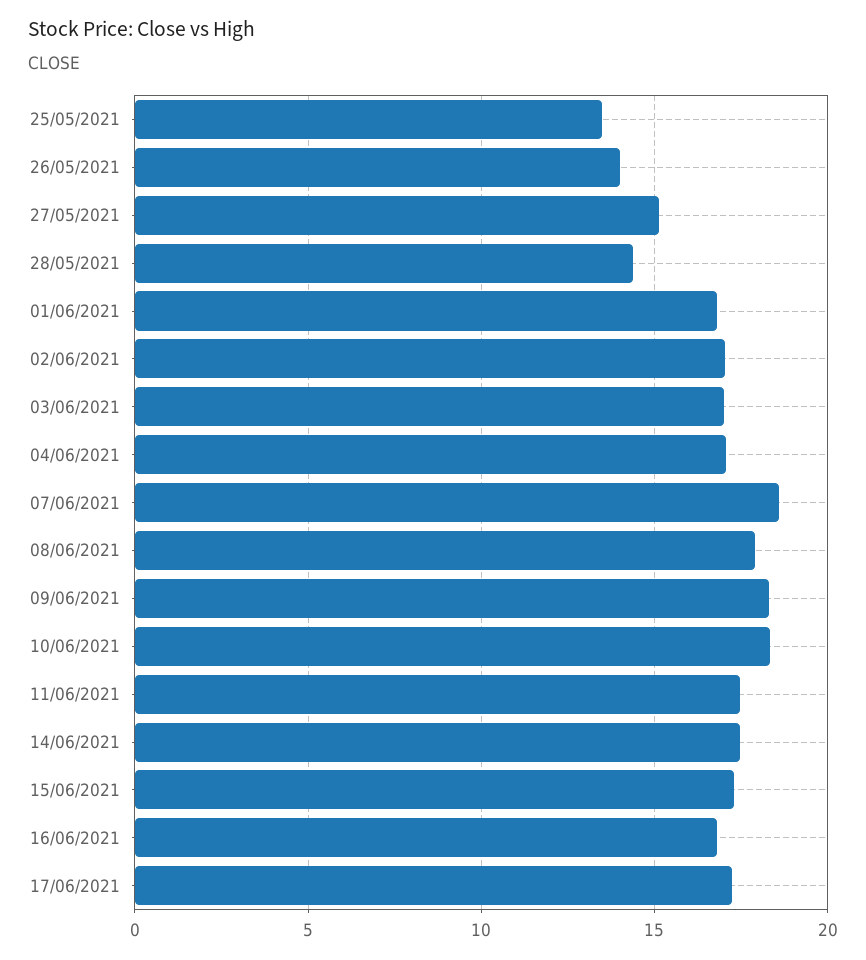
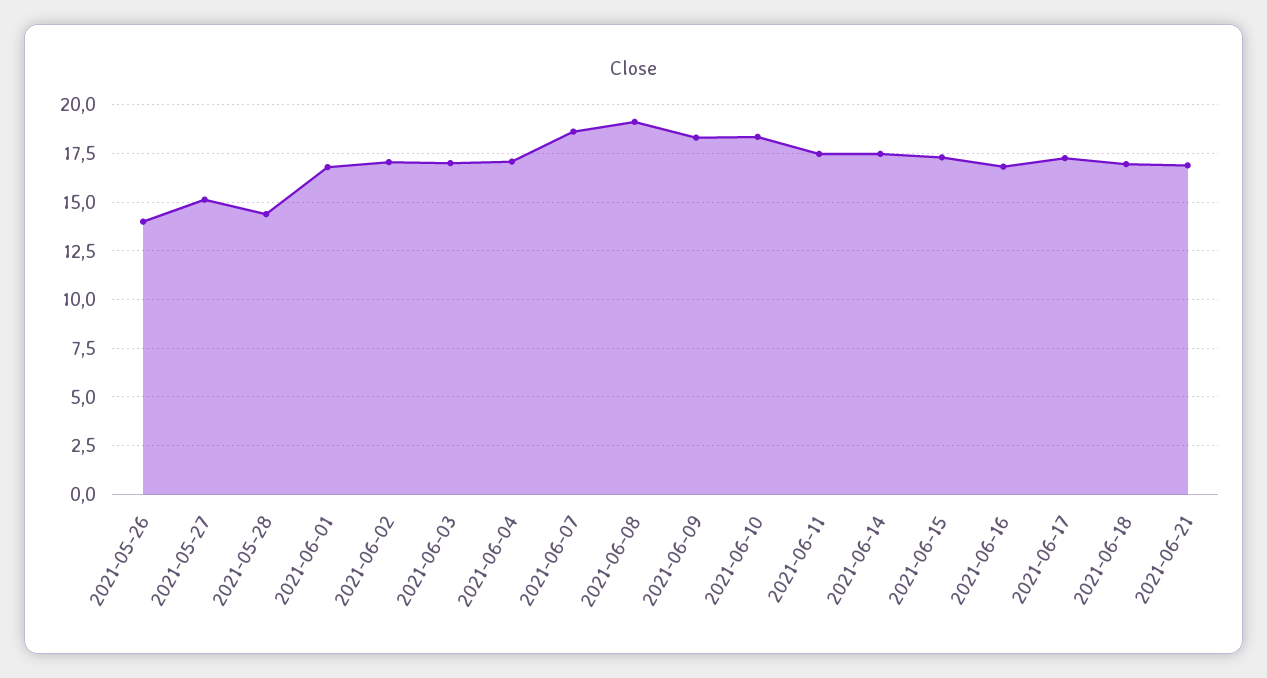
25/05/2021: 13.5 -> none
08/06/2021: 18 -> 19
2021-06-18: none -> 17
2021-06-21: none -> 17

